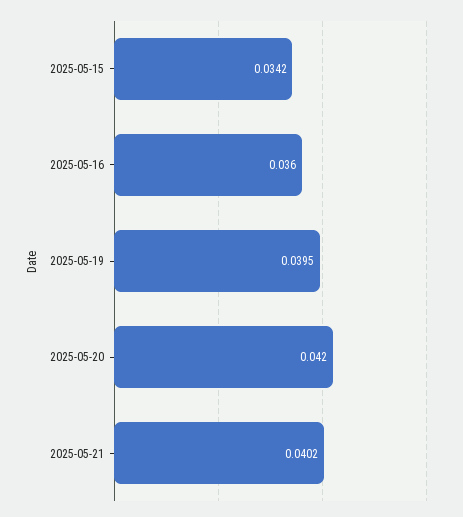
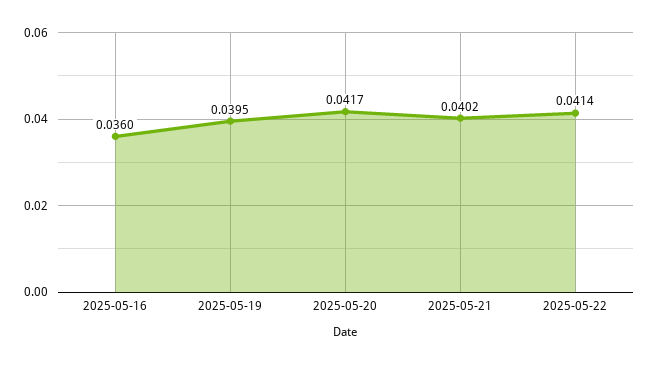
2025-05-15: 0.0342 -> none
2025-05-20: 0.042 -> 0.0417
2025-05-22: none -> 0.0414

